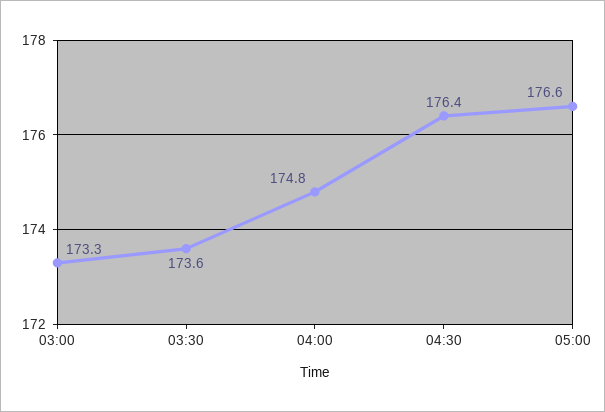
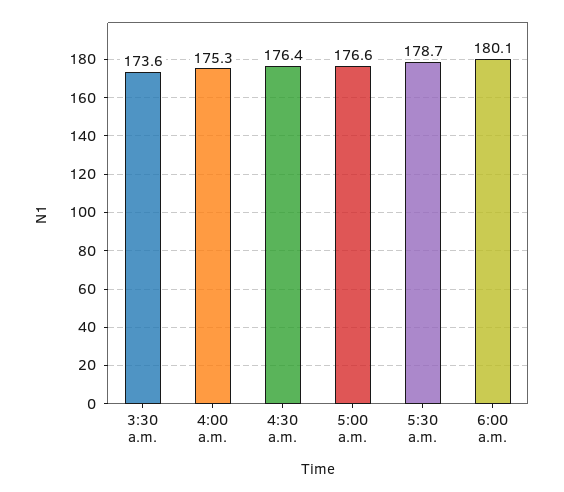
03:00: 173.3 -> none
04:00: 174.8 -> 175.3
5:30 a.m.: none -> 178.7
6:00 a.m.: none -> 180.1

